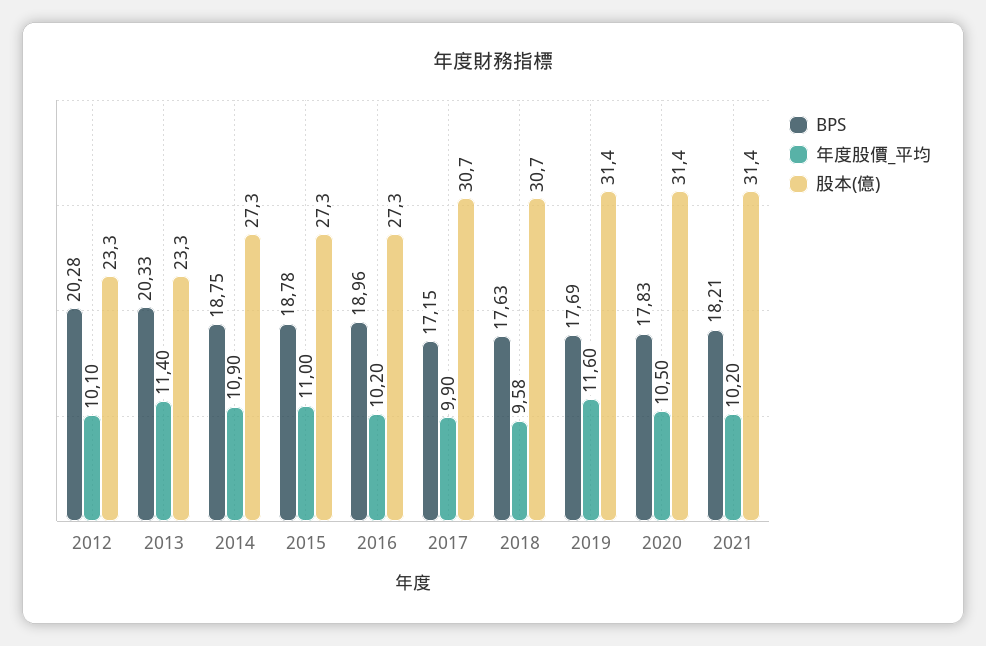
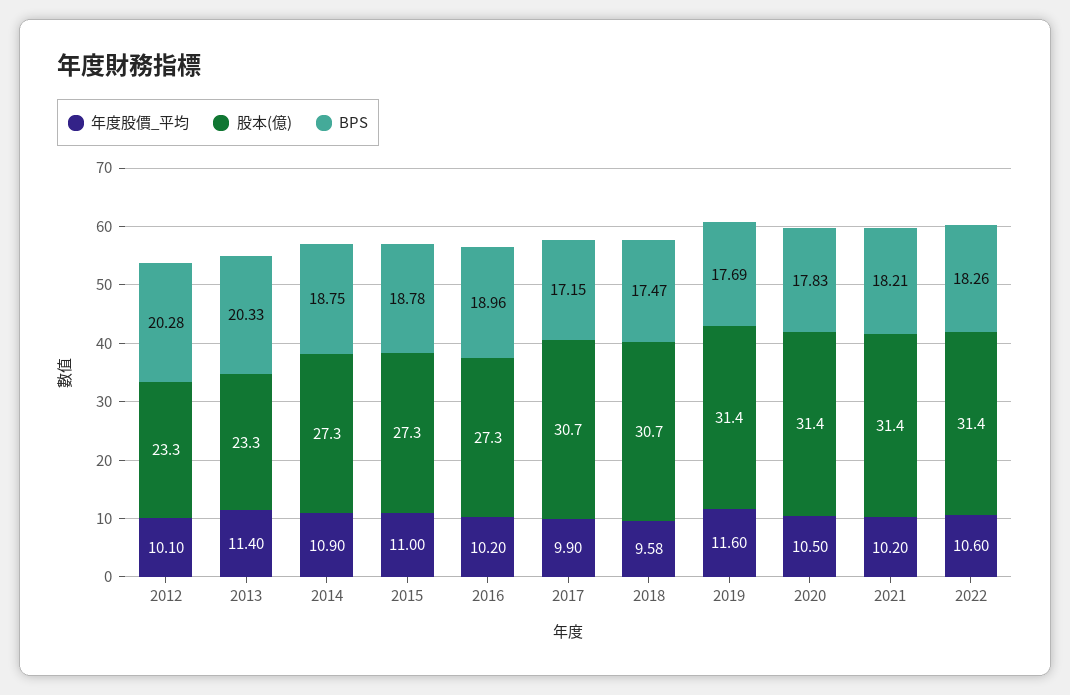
BPS, 2018: 17.63 -> 17.47
年度股價_平均, 2022: none -> 10.6
股本(億), 2022: none -> 31.4
BPS, 2022: none -> 18.26

